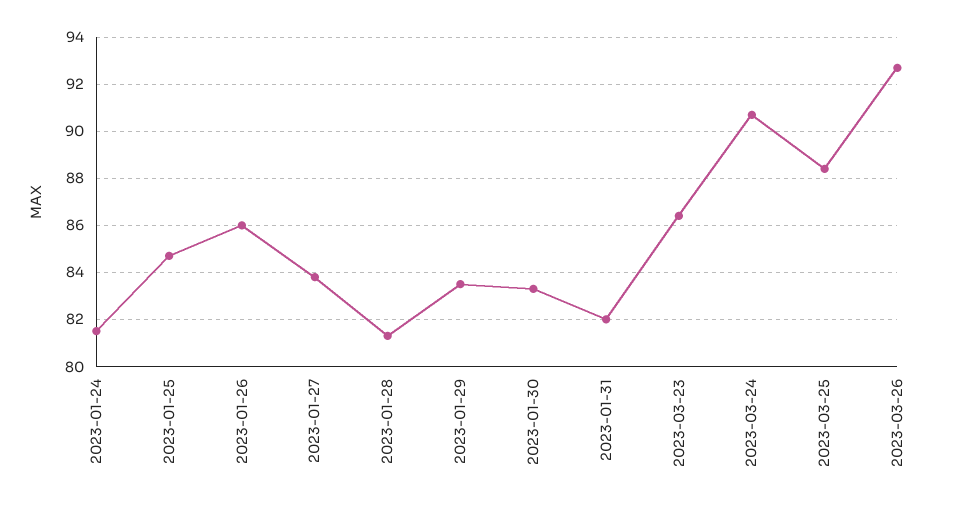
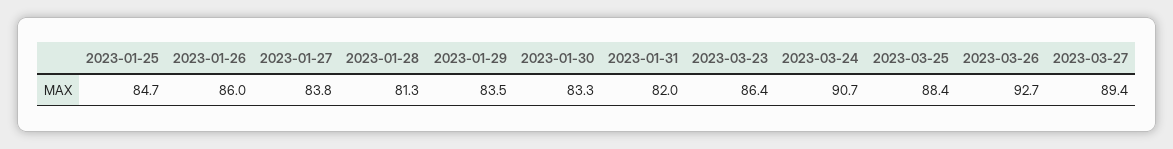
2023-01-24: 81.5 -> none
2023-03-27: none -> 89.4

